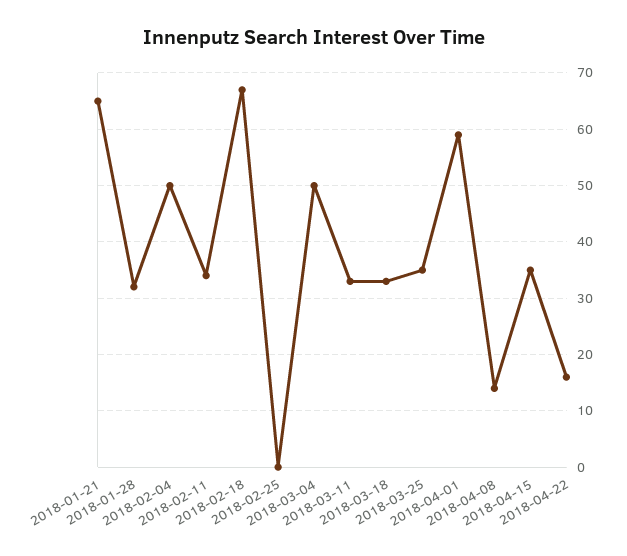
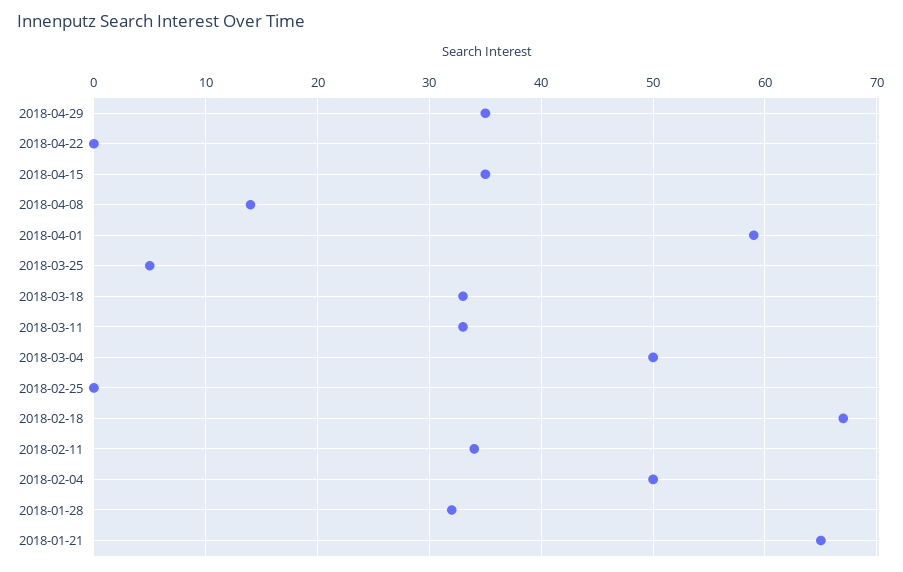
2018-03-25: 35 -> 5
2018-04-22: 15 -> 0
2018-04-29: none -> 35

